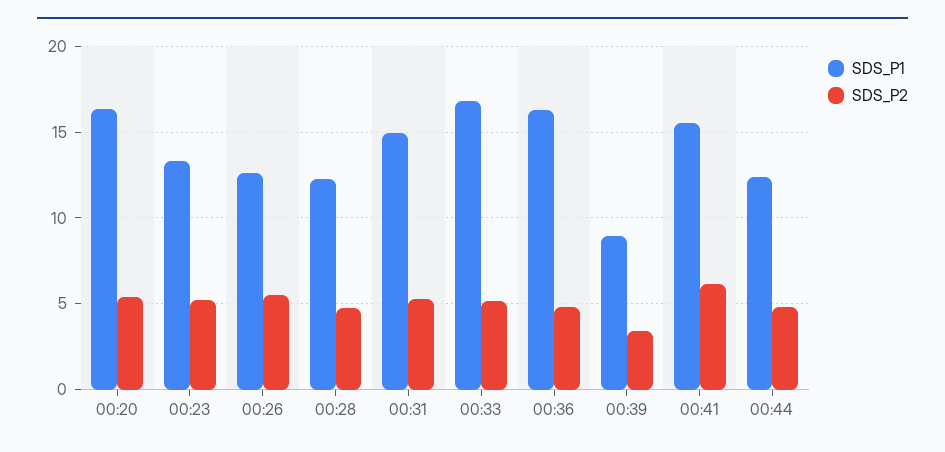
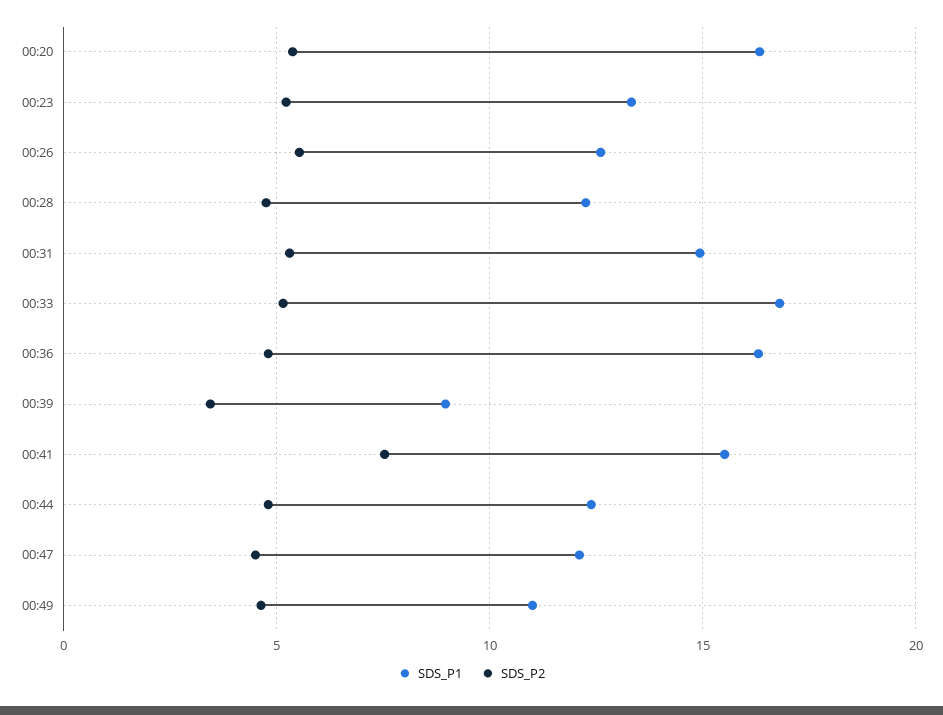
SDS_P2, 00:41: 6 -> 7.5
SDS_P1, 00:47: none -> 12
SDS_P2, 00:47: none -> 4.5
SDS_P1, 00:49: none -> 11
SDS_P2, 00:49: none -> 4.5

